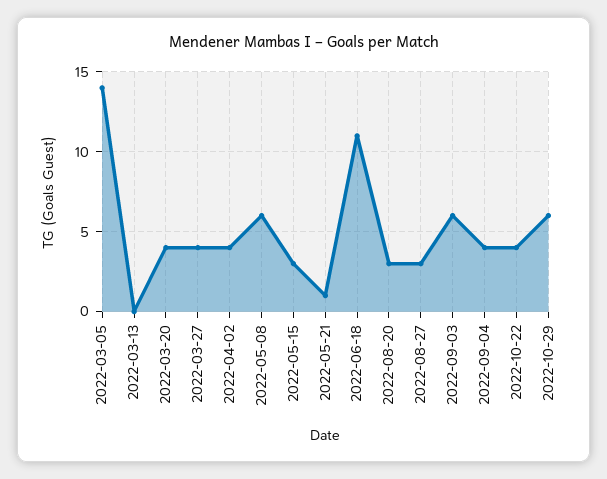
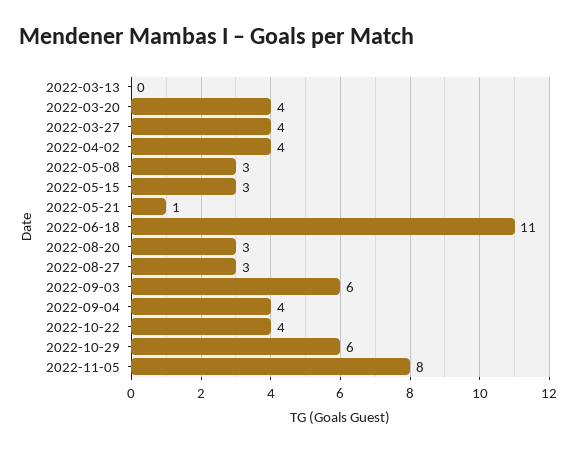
2022-03-05: 14 -> none
2022-05-08: 6 -> 3
2022-11-05: none -> 8

